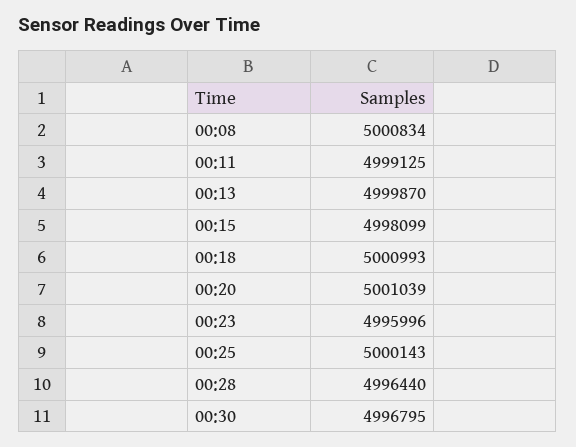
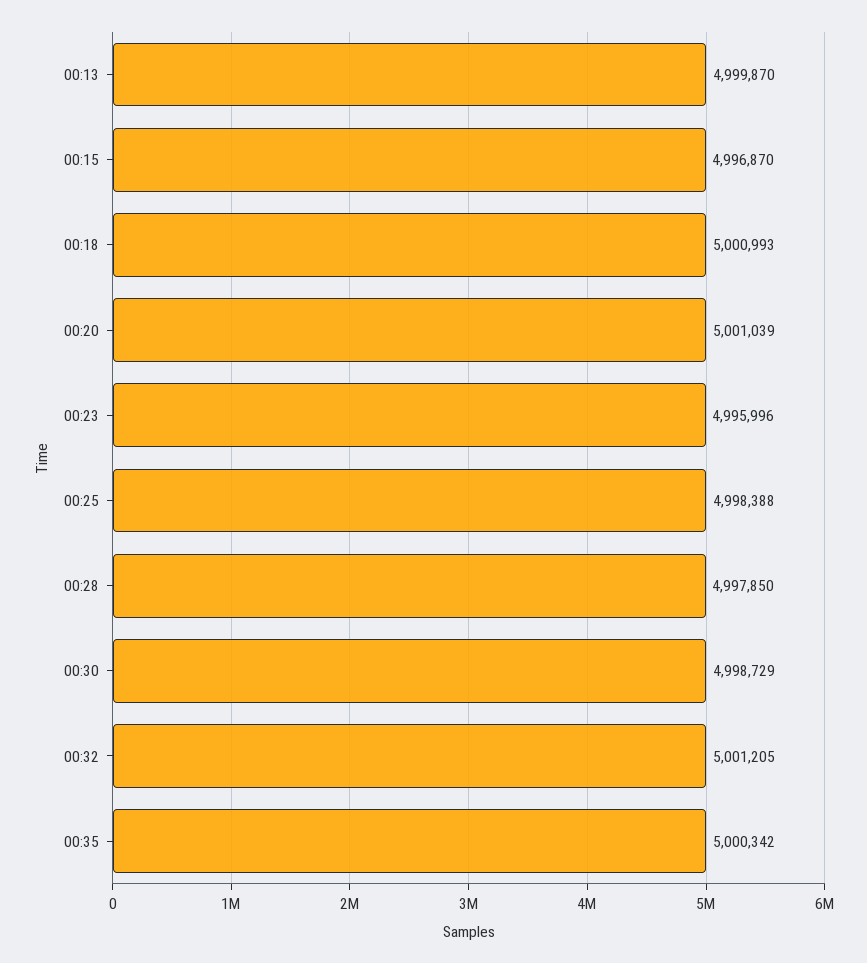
00:08: 5000834 -> none
00:11: 4999125 -> none
00:15: 4998099 -> 4996870
00:25: 5000143 -> 4998388
00:28: 4996440 -> 4997850
00:30: 4996795 -> 4998729
00:32: none -> 5001205
00:35: none -> 5000342

